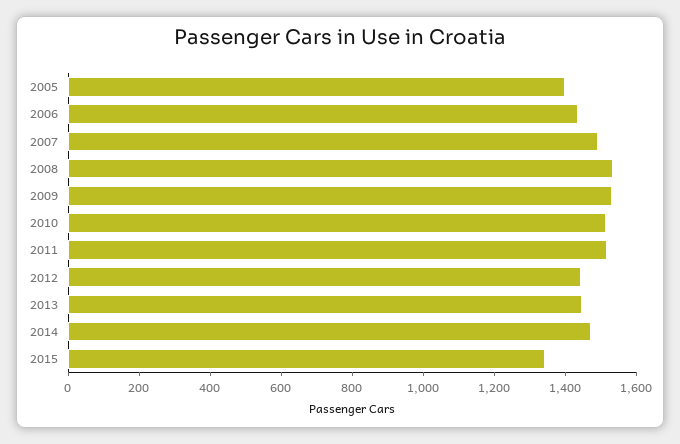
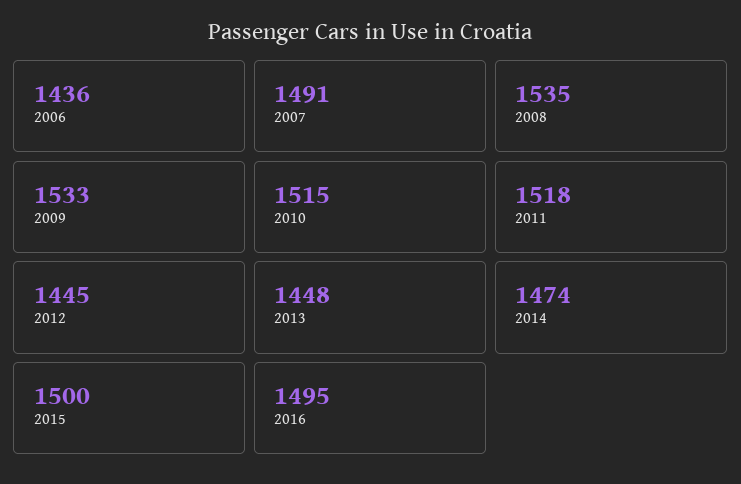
2005: 1400 -> none
2015: 1350 -> 1500
2016: none -> 1495

